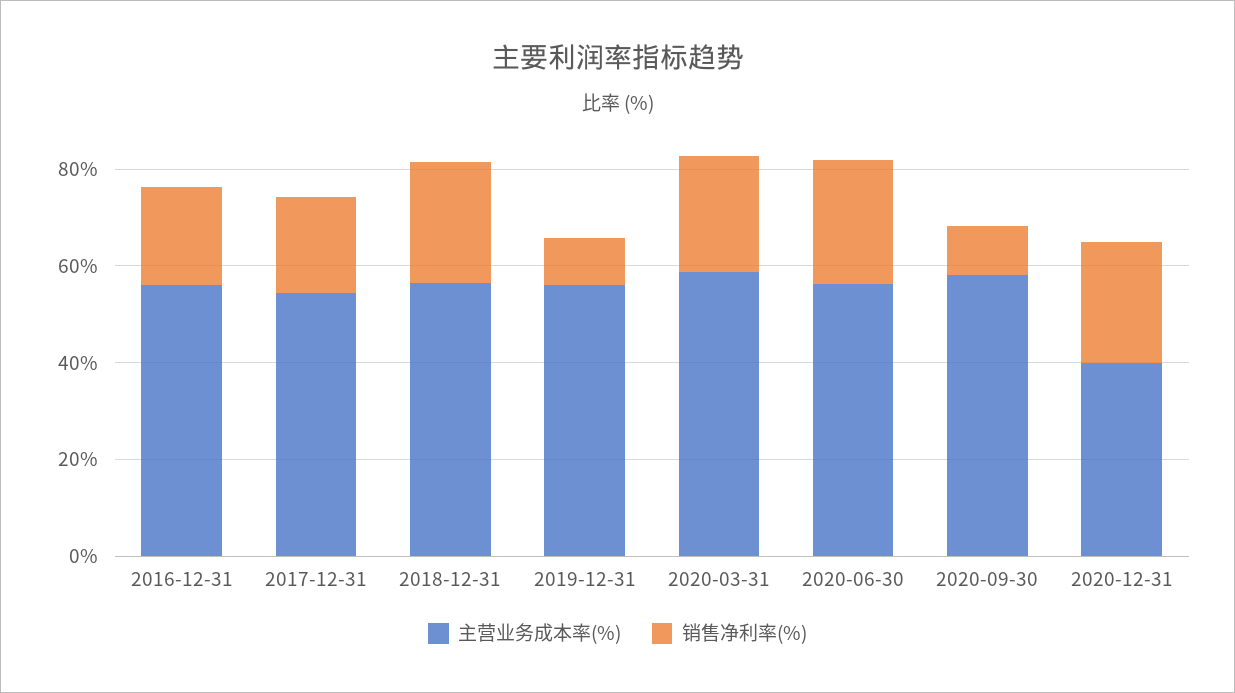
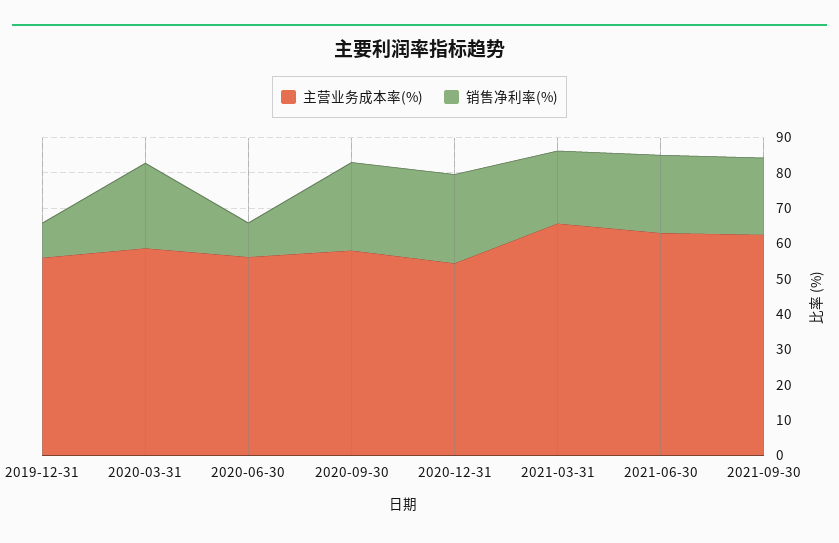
主营业务成本率(%), 2016-12-31: 55 -> none
销售净利率(%), 2016-12-31: 20 -> none
主营业务成本率(%), 2017-12-31: 55 -> none
销售净利率(%), 2017-12-31: 20 -> none
主营业务成本率(%), 2018-12-31: 55 -> none
销售净利率(%), 2018-12-31: 25 -> none
销售净利率(%), 2020-06-30: 25 -> 10
销售净利率(%), 2020-09-30: 10 -> 25
主营业务成本率(%), 2020-12-31: 40 -> 55
主营业务成本率(%), 2021-03-31: none -> 65
销售净利率(%), 2021-03-31: none -> 20
主营业务成本率(%), 2021-06-30: none -> 62.5
销售净利率(%), 2021-06-30: none -> 22.5
主营业务成本率(%), 2021-09-30: none -> 62.5
销售净利率(%), 2021-09-30: none -> 22.5

